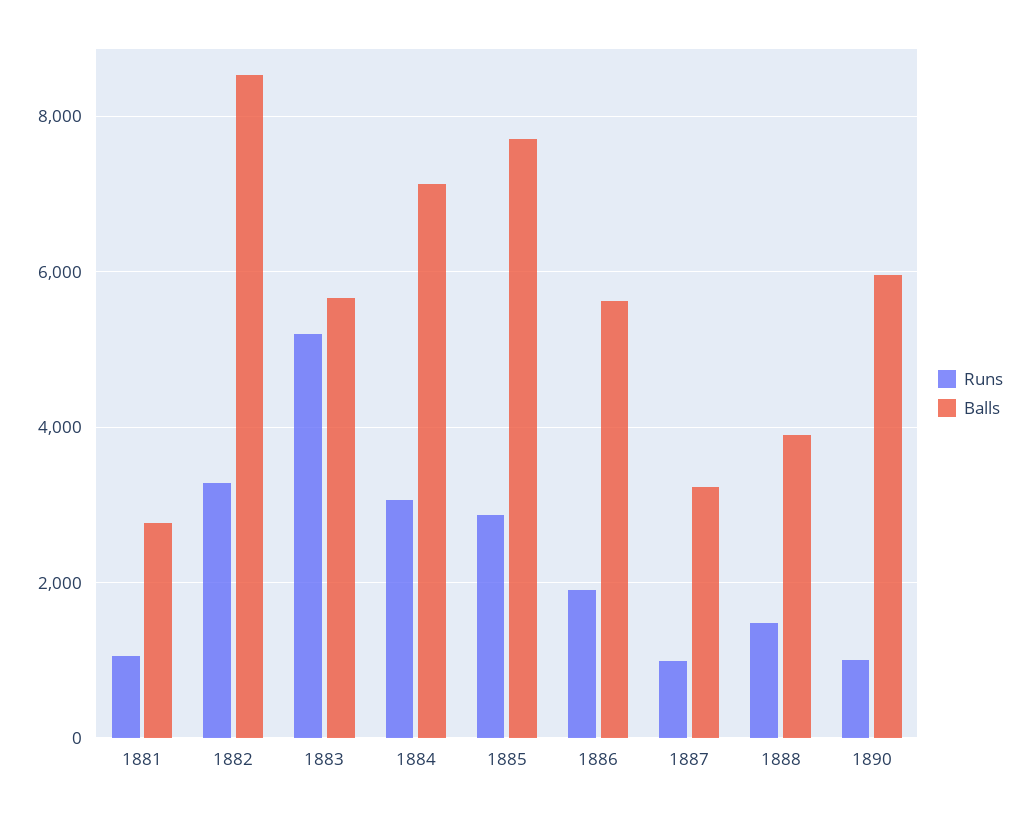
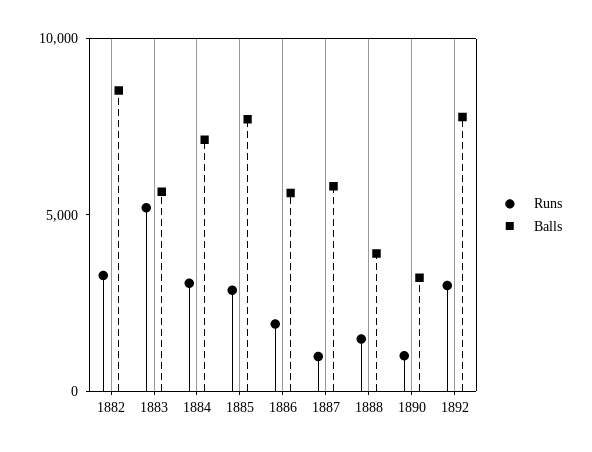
Runs, 1881: 1000 -> none
Balls, 1881: 2800 -> none
Balls, 1887: 3200 -> 6000
Balls, 1890: 6000 -> 3000
Runs, 1892: none -> 3000
Balls, 1892: none -> 8000

